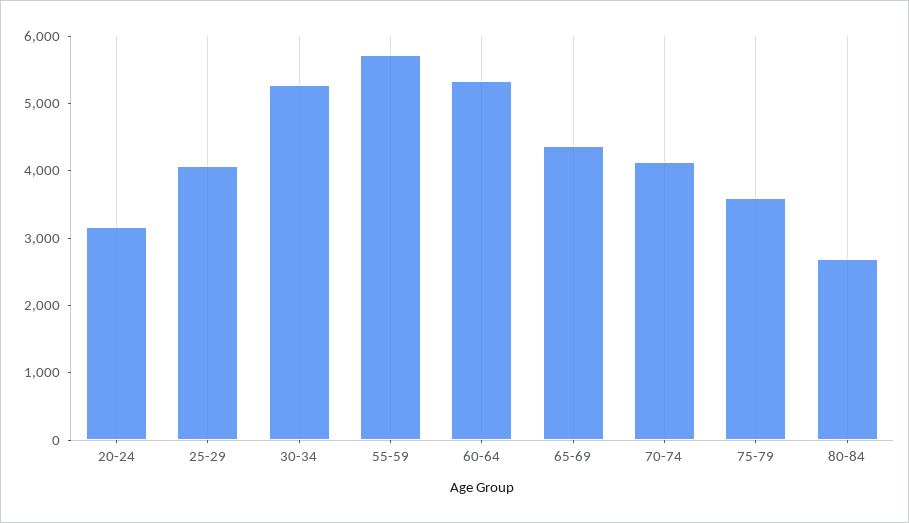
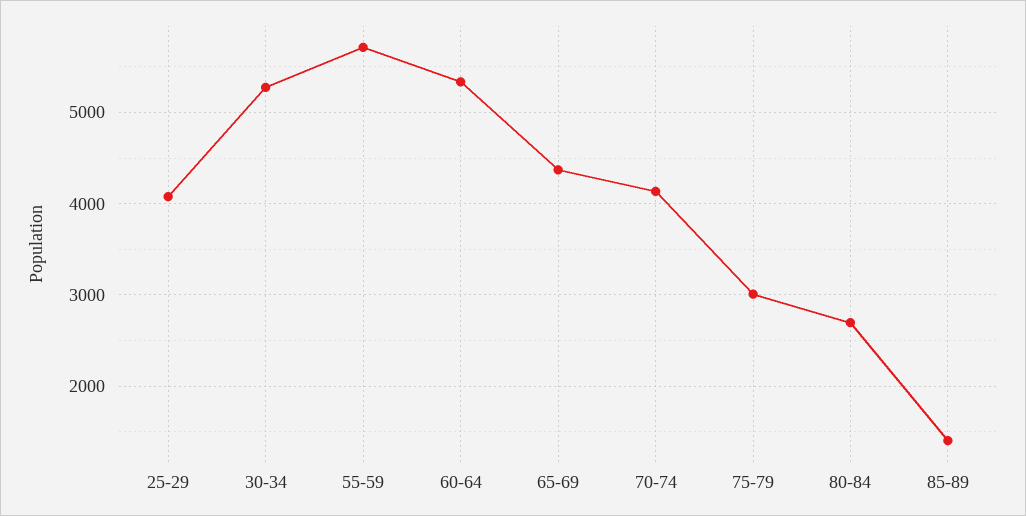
20-24: 3200 -> none
75-79: 3600 -> 3000
85-89: none -> 1400

